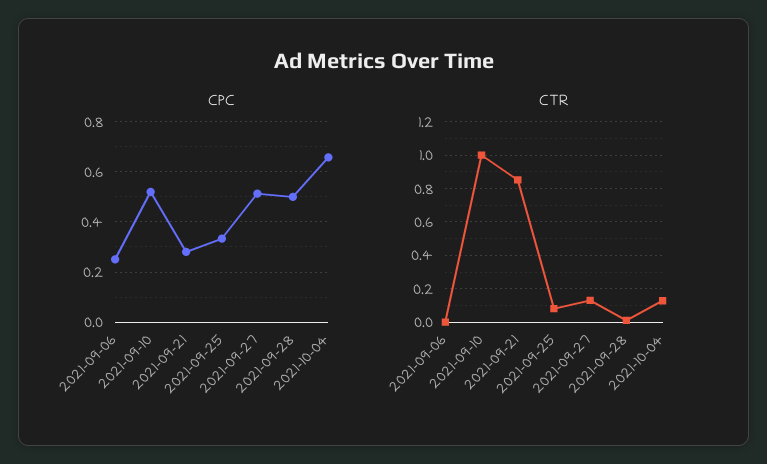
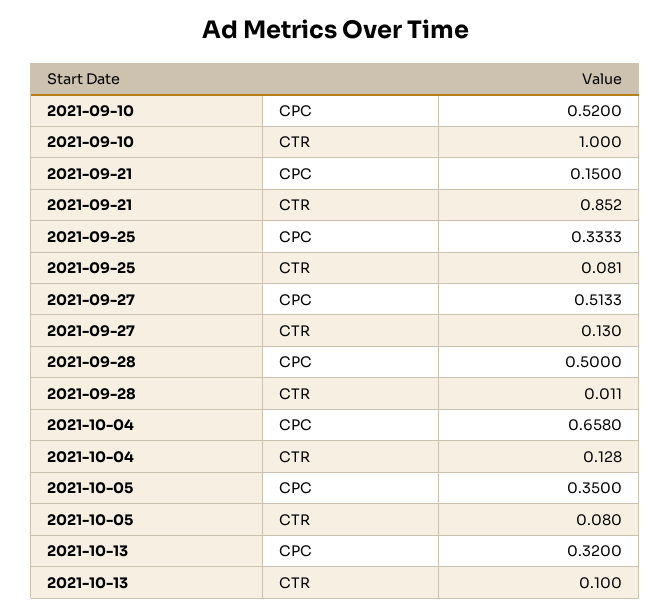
CPC, 2021-09-06: 0.25 -> none
CPC, 2021-09-21: 0.275 -> 0.15
CTR, 2021-09-06: 0 -> none
CPC, 2021-10-05: none -> 0.35
CTR, 2021-10-05: none -> 0.08
CPC, 2021-10-13: none -> 0.32
CTR, 2021-10-13: none -> 0.1

